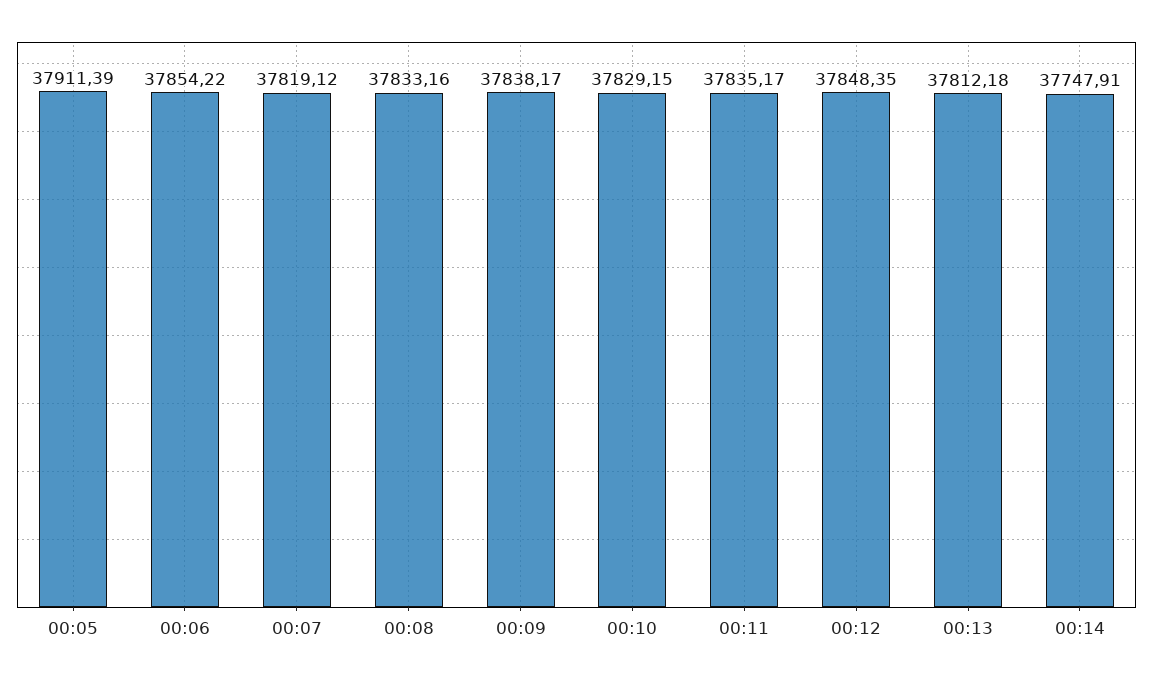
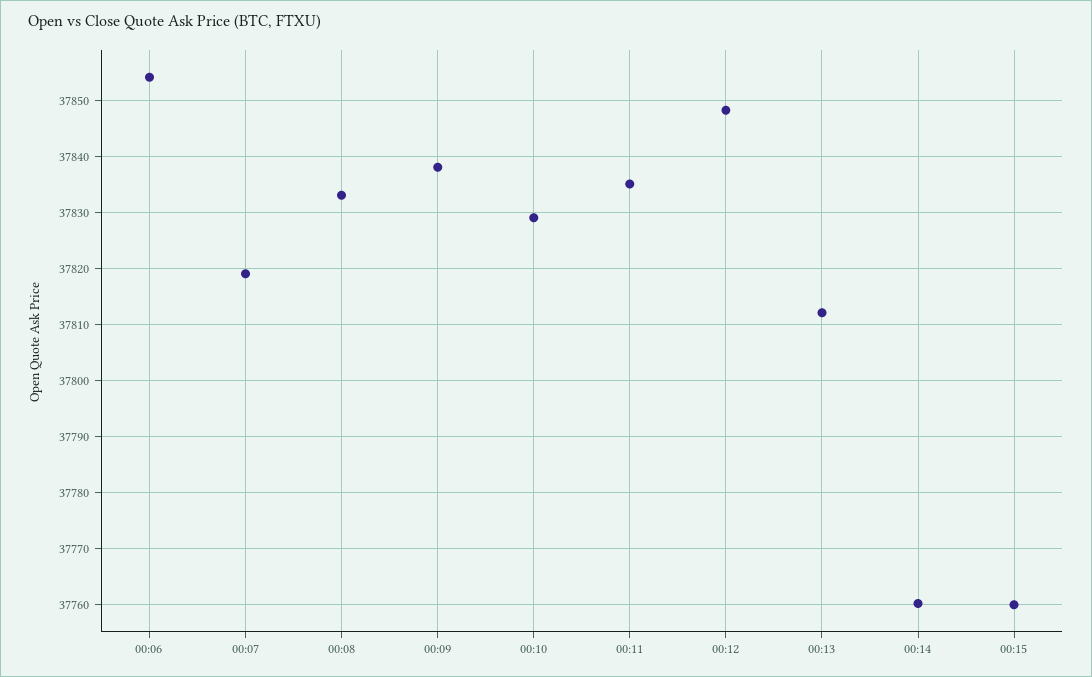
00:05: 37911.39 -> none
00:14: 37747.91 -> 37760
00:15: none -> 37760

